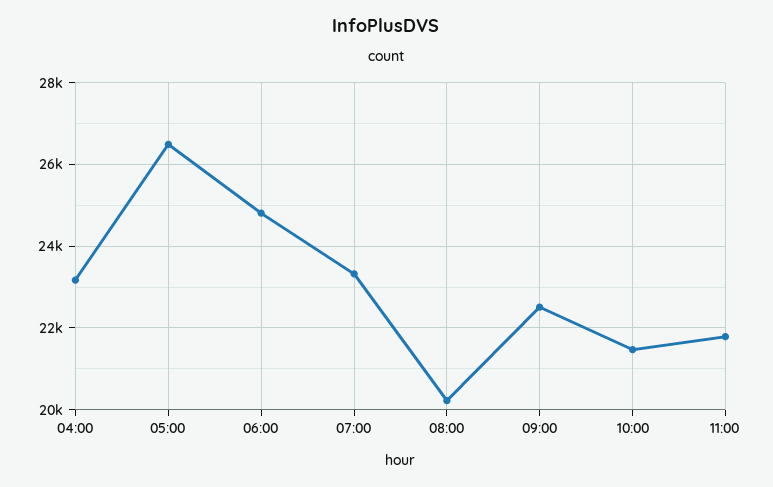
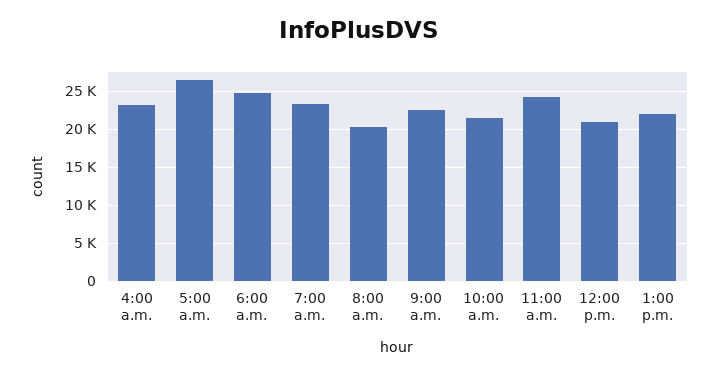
11:00: 21800 -> 24000
12:00 p.m.: none -> 21000
1:00 p.m.: none -> 22000

